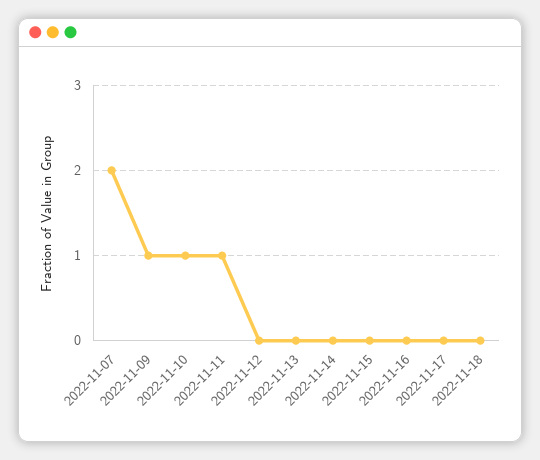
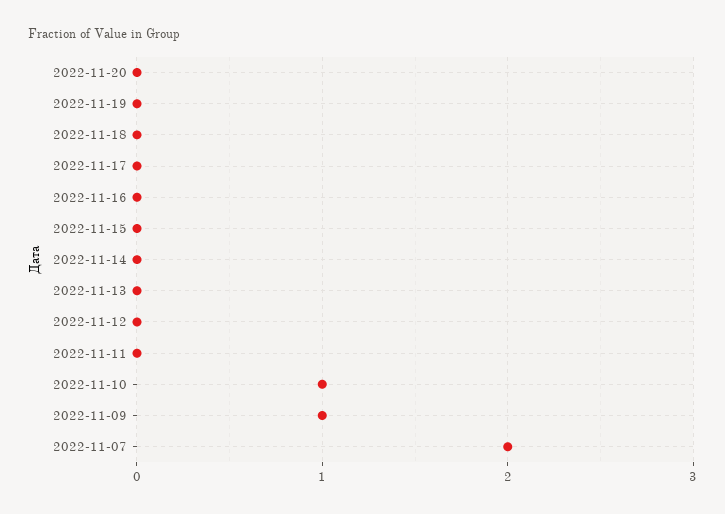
2022-11-11: 1 -> 0
2022-11-20: none -> 0
2022-11-19: none -> 0

